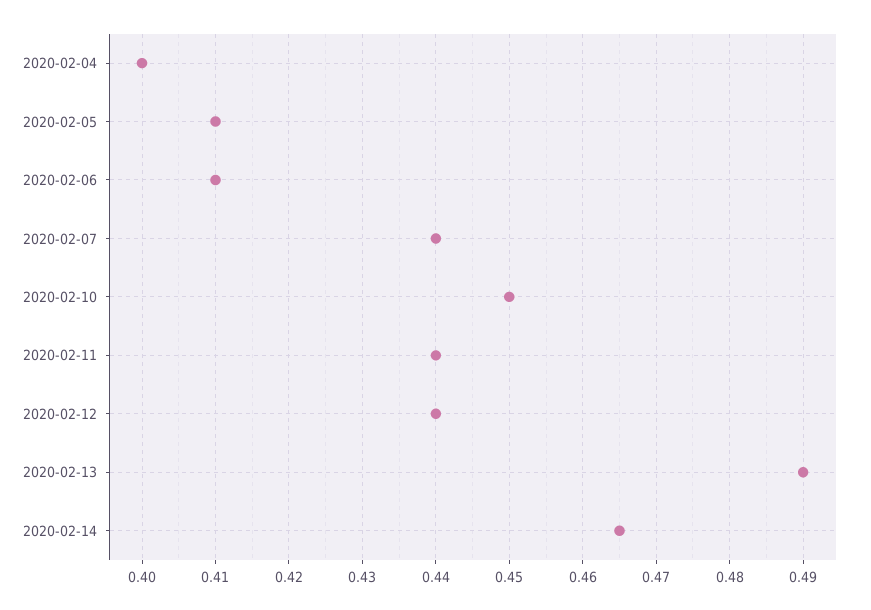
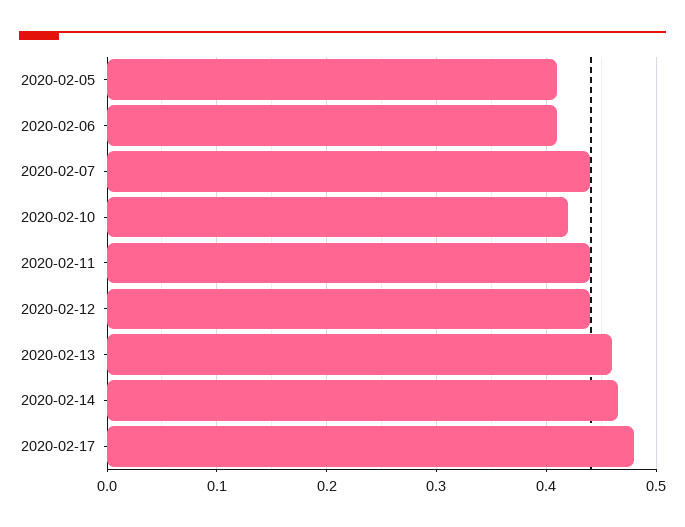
2020-02-04: 0.4 -> none
2020-02-10: 0.45 -> 0.42
2020-02-13: 0.49 -> 0.46
2020-02-17: none -> 0.48

